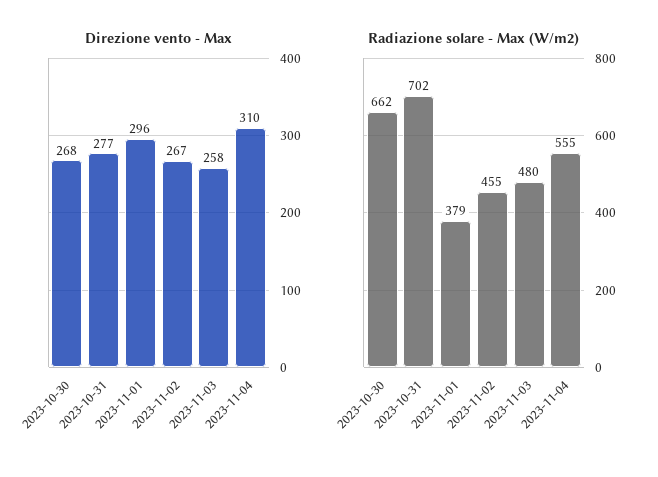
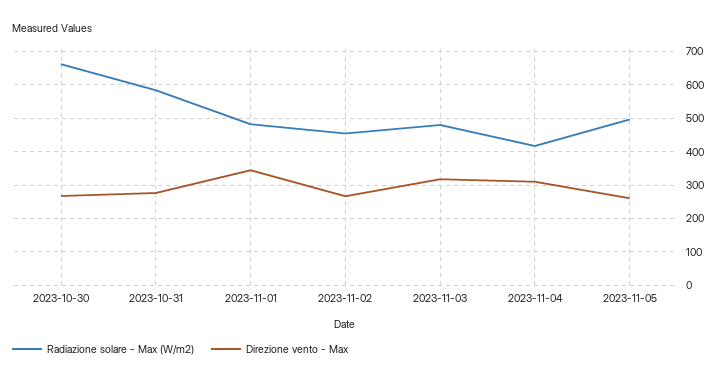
Direzione vento - Max, 2023-11-01: 296 -> 340
Direzione vento - Max, 2023-11-03: 258 -> 320
Radiazione solare - Max (W/m2), 2023-10-31: 702 -> 580
Radiazione solare - Max (W/m2), 2023-11-01: 379 -> 480
Radiazione solare - Max (W/m2), 2023-11-04: 555 -> 420
Radiazione solare - Max (W/m2), 2023-11-05: none -> 500
Direzione vento - Max, 2023-11-05: none -> 260

